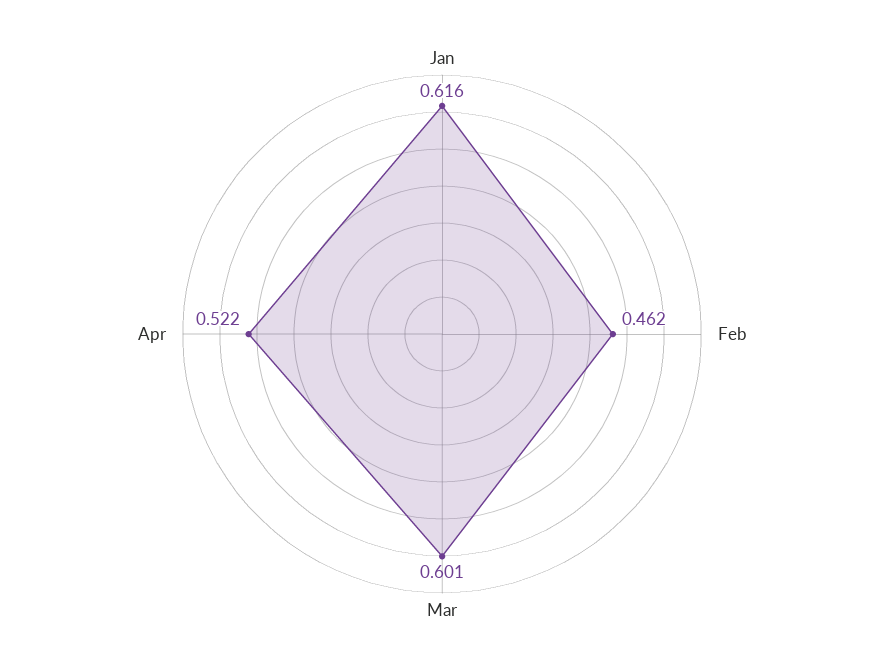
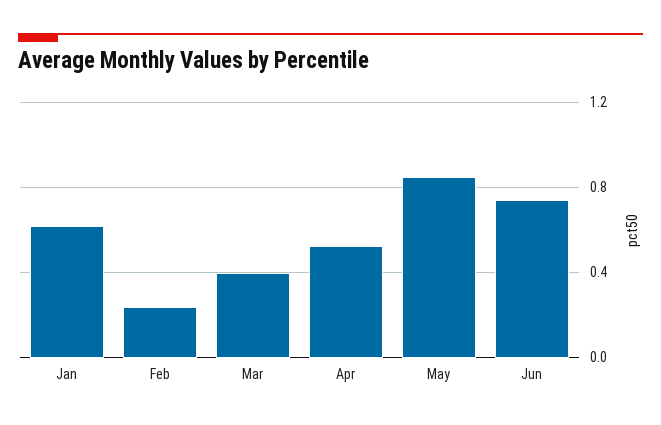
Feb: 0.462 -> 0.25
Mar: 0.601 -> 0.4
May: none -> 0.85
Jun: none -> 0.75

